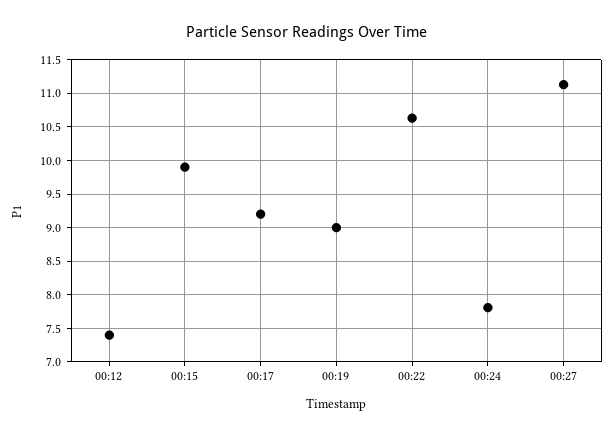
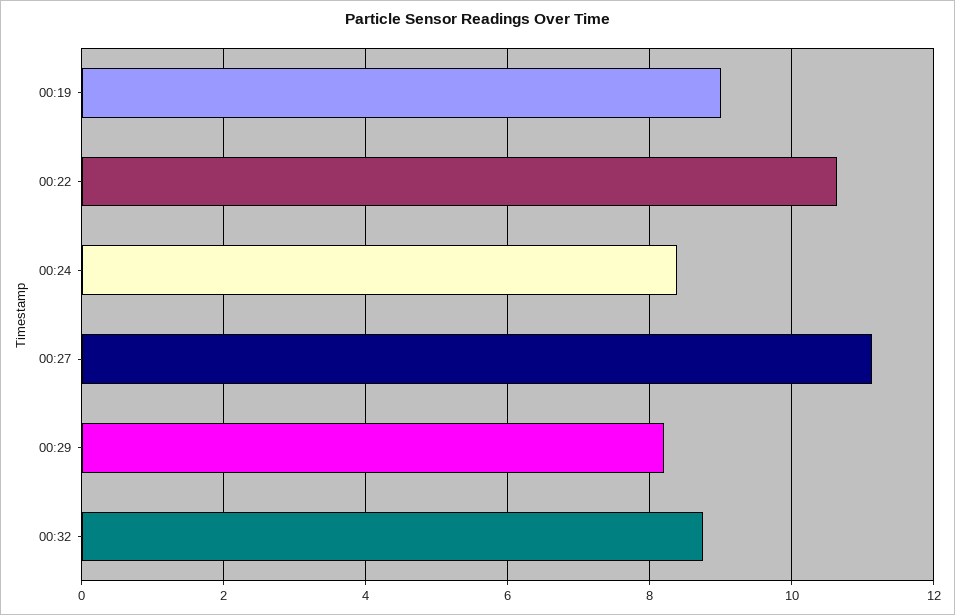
00:12: 7.4 -> none
00:15: 9.9 -> none
00:17: 9.2 -> none
00:24: 7.8 -> 8.4
00:29: none -> 8.2
00:32: none -> 8.8

